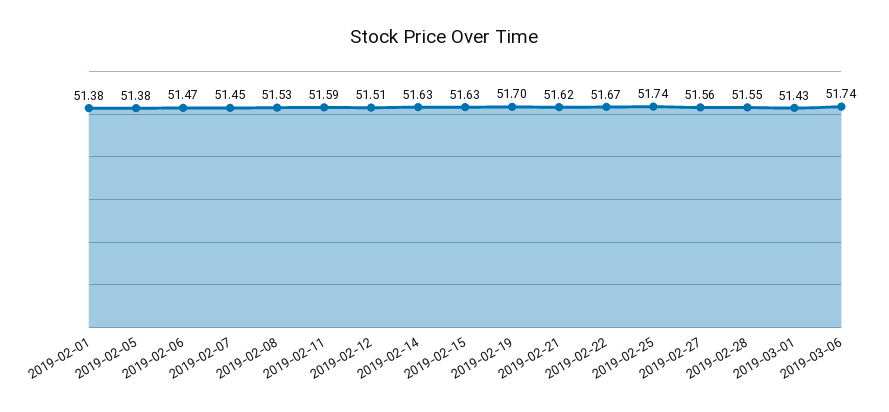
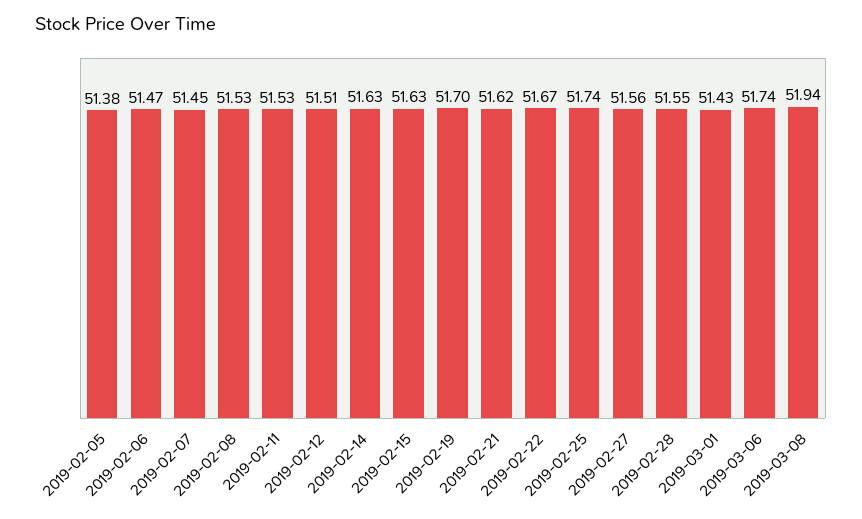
2019-02-01: 51.38 -> none
2019-02-11: 51.59 -> 51.53
2019-03-08: none -> 51.94

